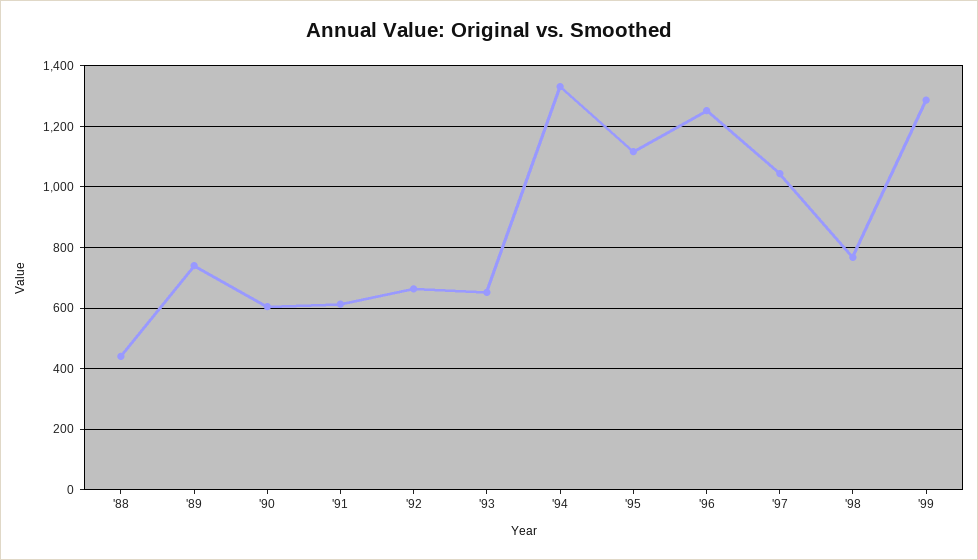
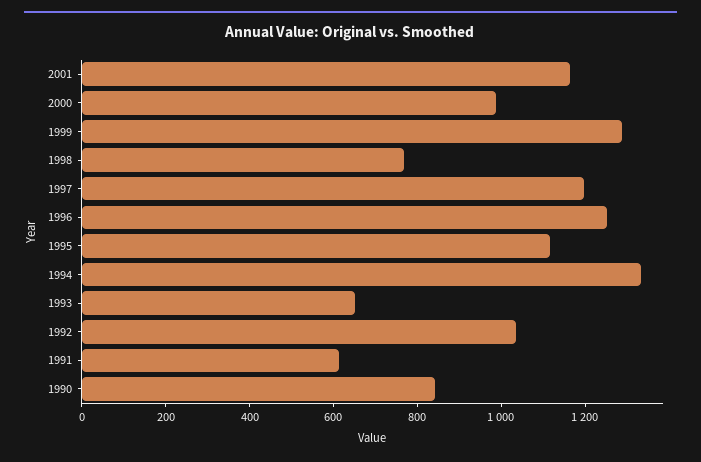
'88: 440 -> none
'89: 740 -> none
'90: 600 -> 850
'92: 660 -> 1050
'97: 1040 -> 1200
2001: none -> 1150
2000: none -> 1000

